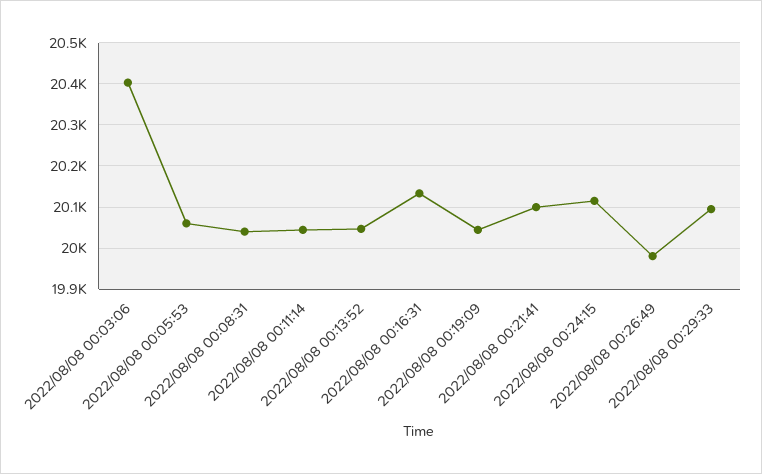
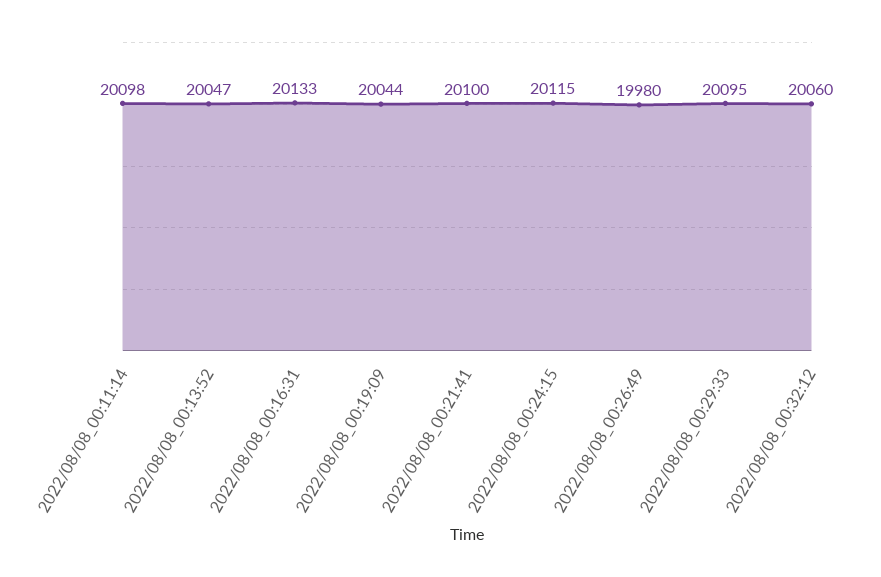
2022/08/08 00:03:06: 20400 -> none
2022/08/08 00:05:53: 20060 -> none
2022/08/08 00:08:31: 20040 -> none
2022/08/08 00:11:14: 20040 -> 20098
2022/08/08_00:32:12: none -> 20060

